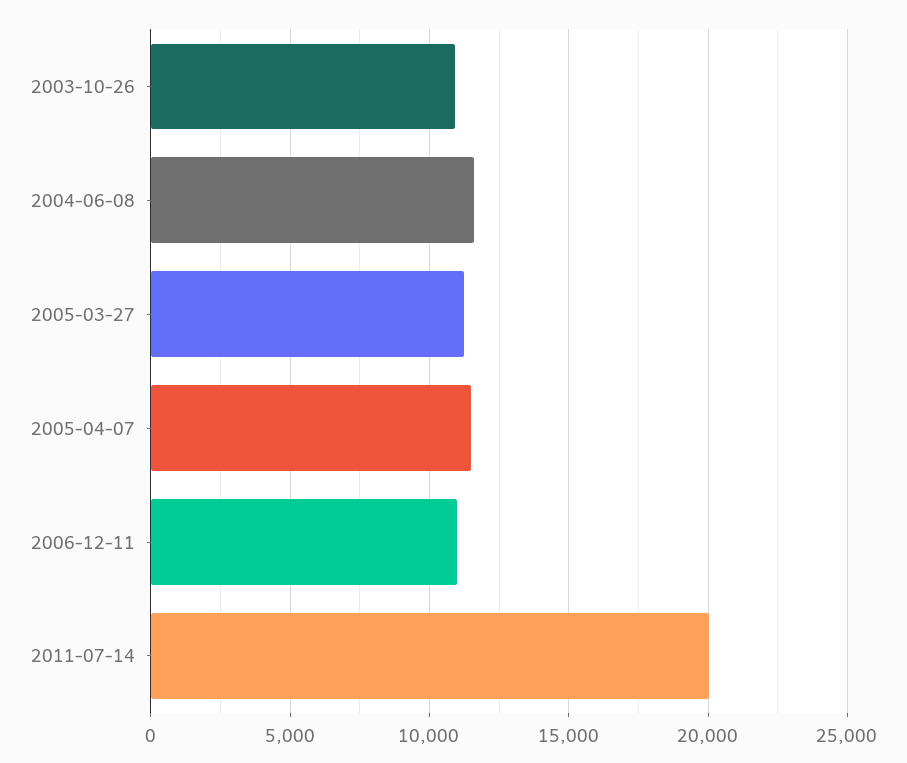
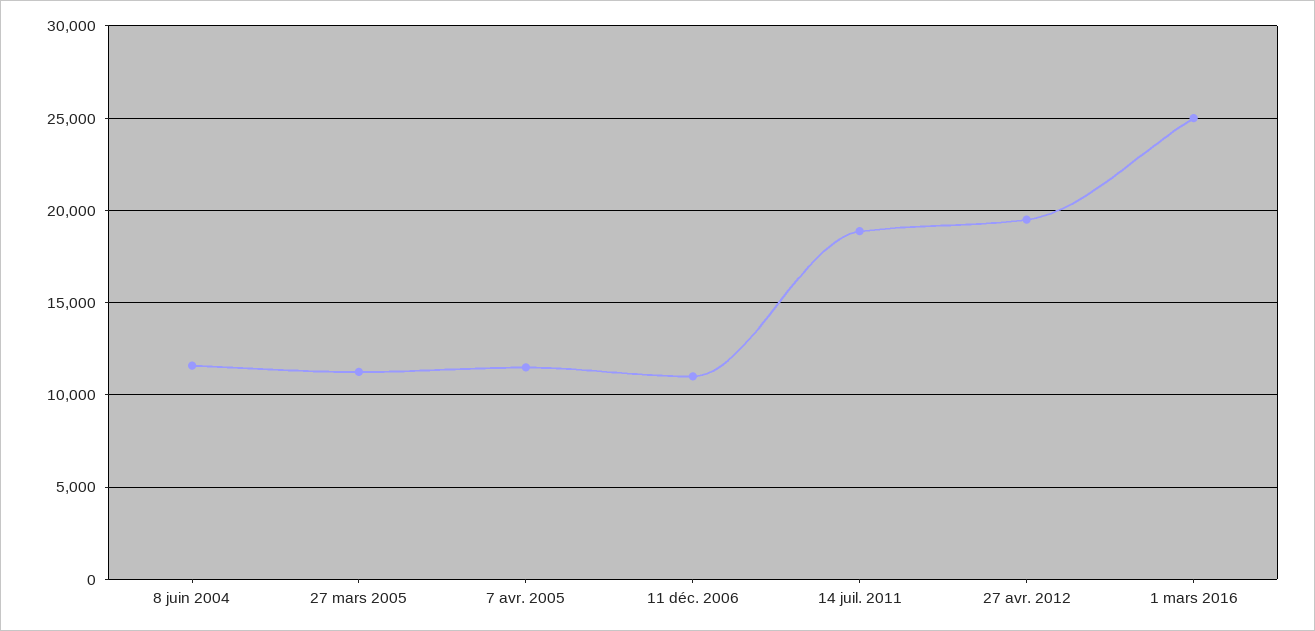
2003-10-26: 11000 -> none
2011-07-14: 20000 -> 19000
27 avr. 2012: none -> 19500
1 mars 2016: none -> 25000

